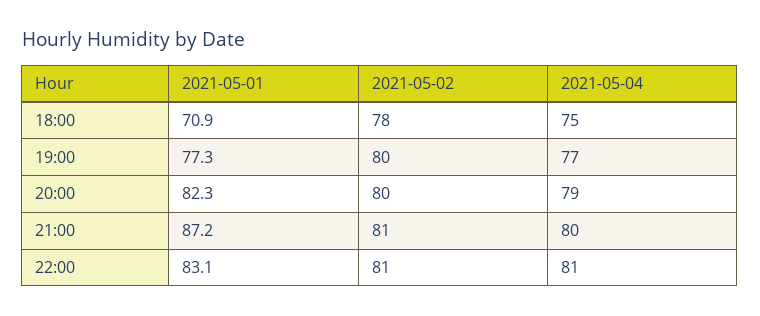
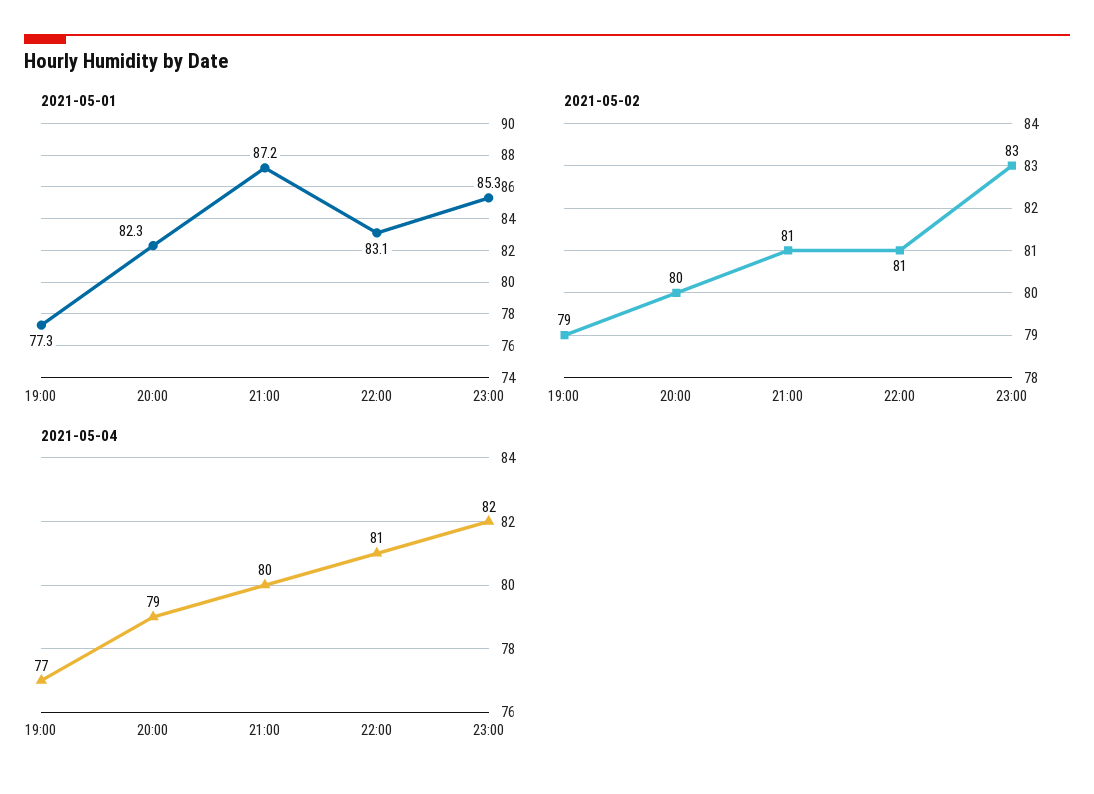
2021-05-01, 18:00: 70.9 -> none
2021-05-02, 18:00: 78 -> none
2021-05-04, 18:00: 75 -> none
2021-05-02, 19:00: 80 -> 79
2021-05-01, 23:00: none -> 85.3
2021-05-02, 23:00: none -> 83
2021-05-04, 23:00: none -> 82

